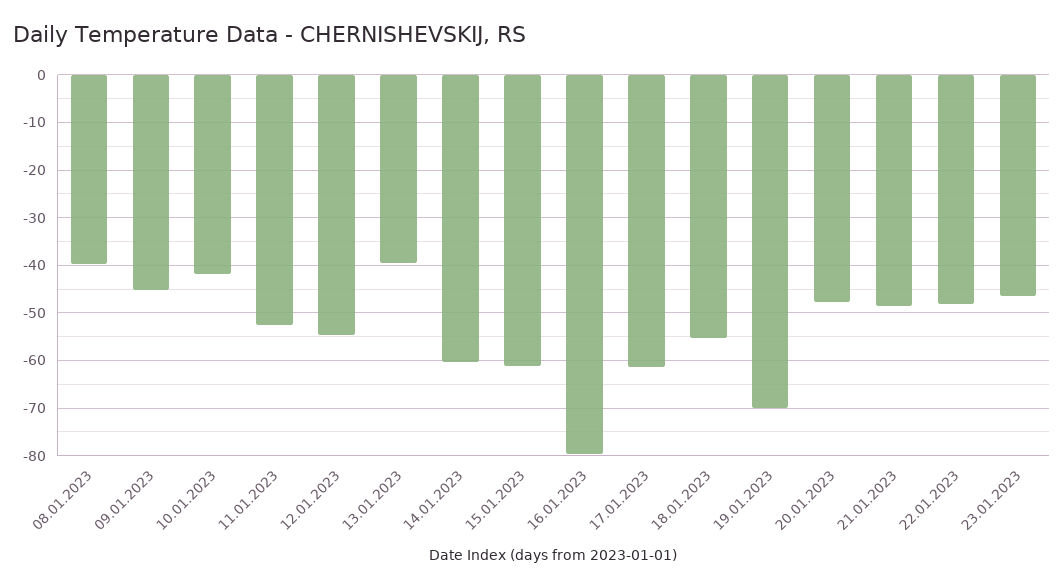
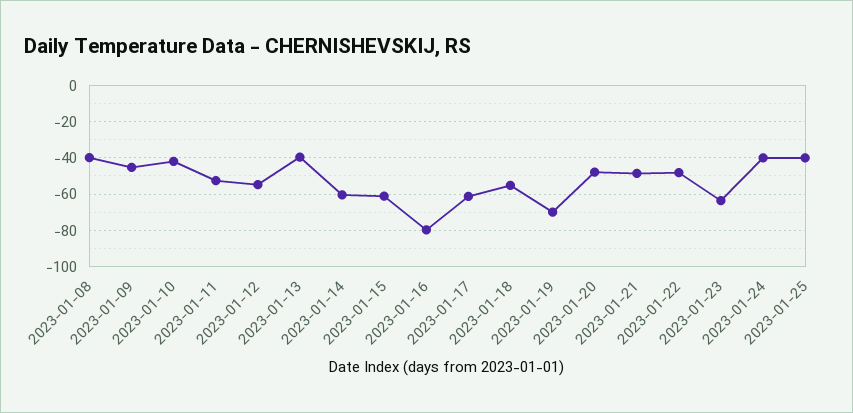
23.01.2023: -46 -> -65
2023-01-24: none -> -40
2023-01-25: none -> -40

